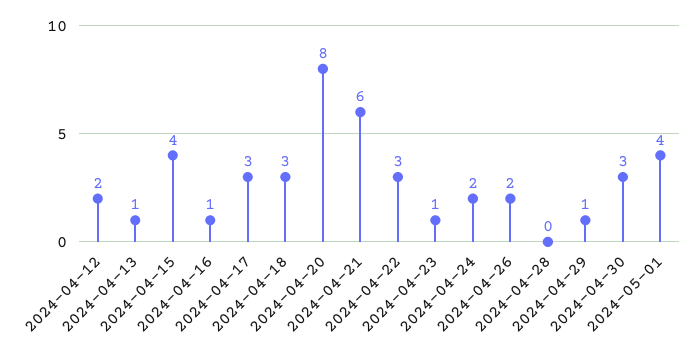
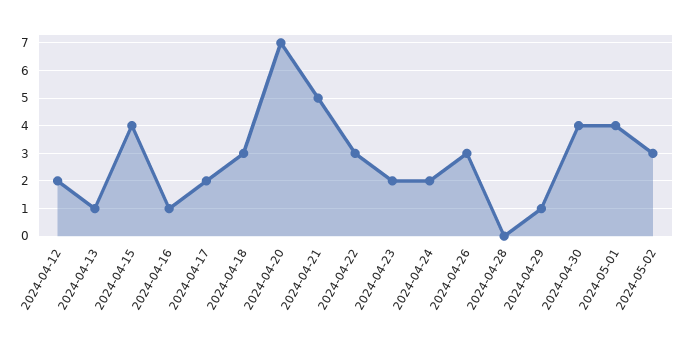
2024-04-17: 3 -> 2
2024-04-20: 8 -> 7
2024-04-21: 6 -> 5
2024-04-23: 1 -> 2
2024-04-26: 2 -> 3
2024-04-30: 3 -> 4
2024-05-02: none -> 3

